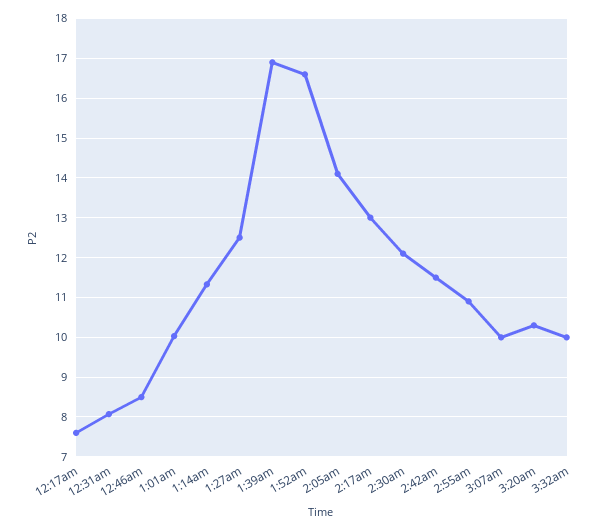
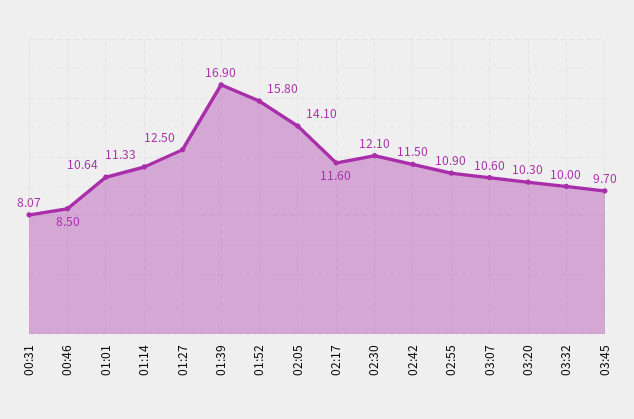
12:17am: 7.6 -> none
1:01am: 10 -> 10.64
1:52am: 16.6 -> 15.8
2:17am: 13 -> 11.6
3:07am: 10 -> 10.6
03:45: none -> 9.7

